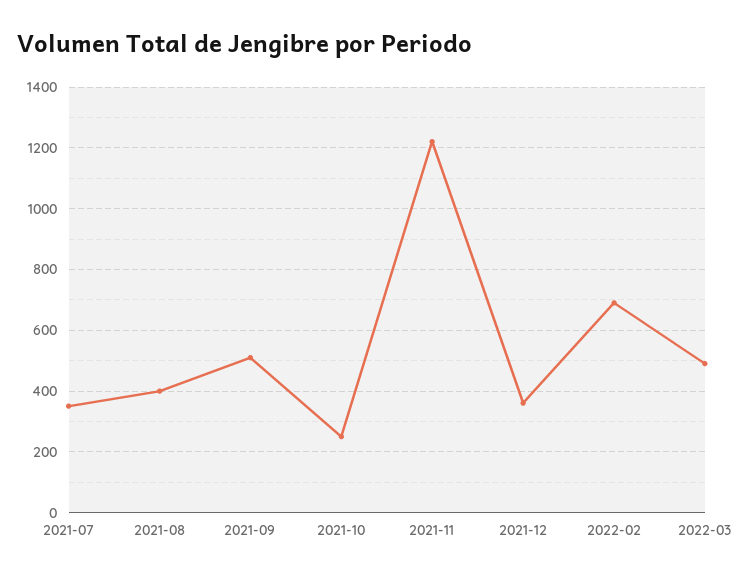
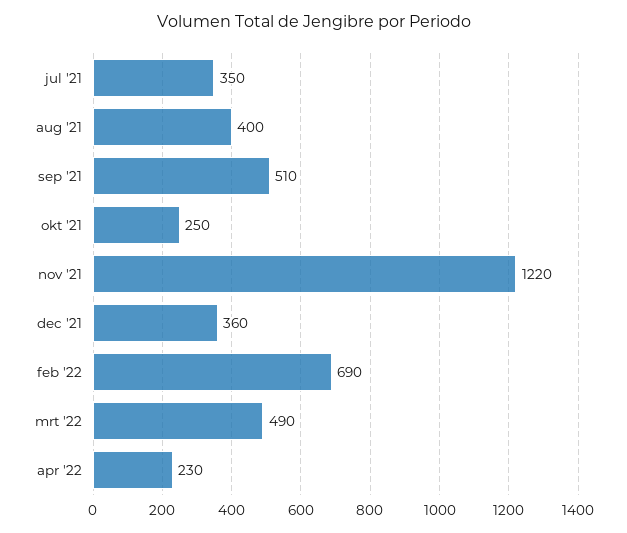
apr '22: none -> 230

